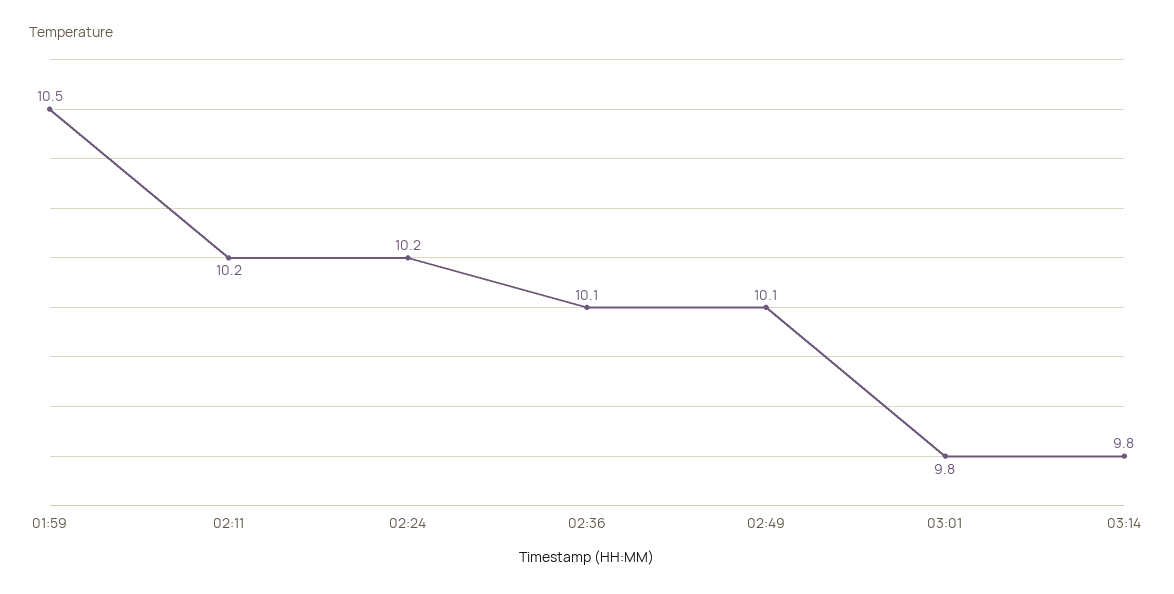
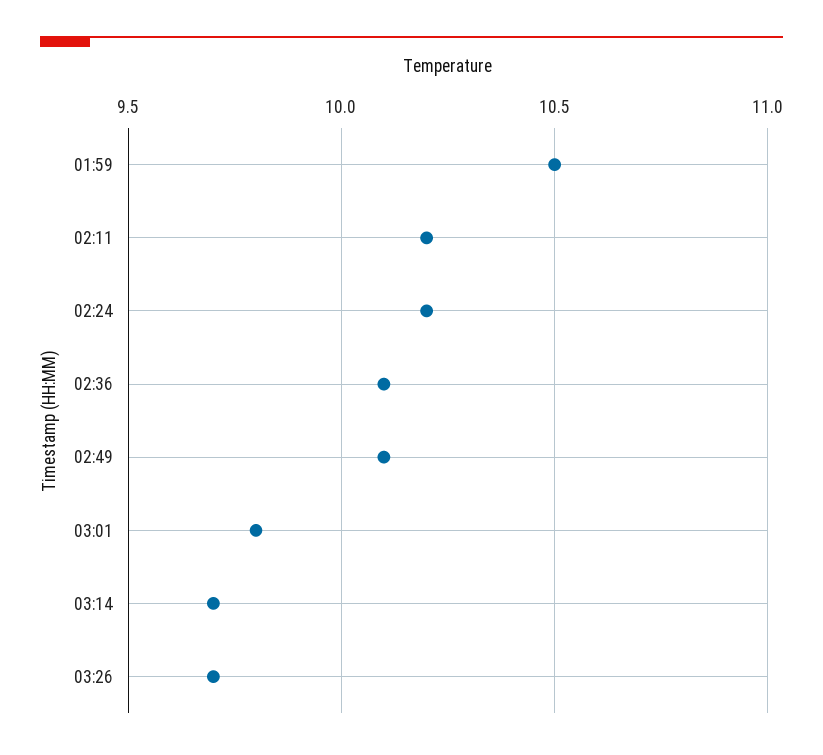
03:14: 9.8 -> 9.7
03:26: none -> 9.7

